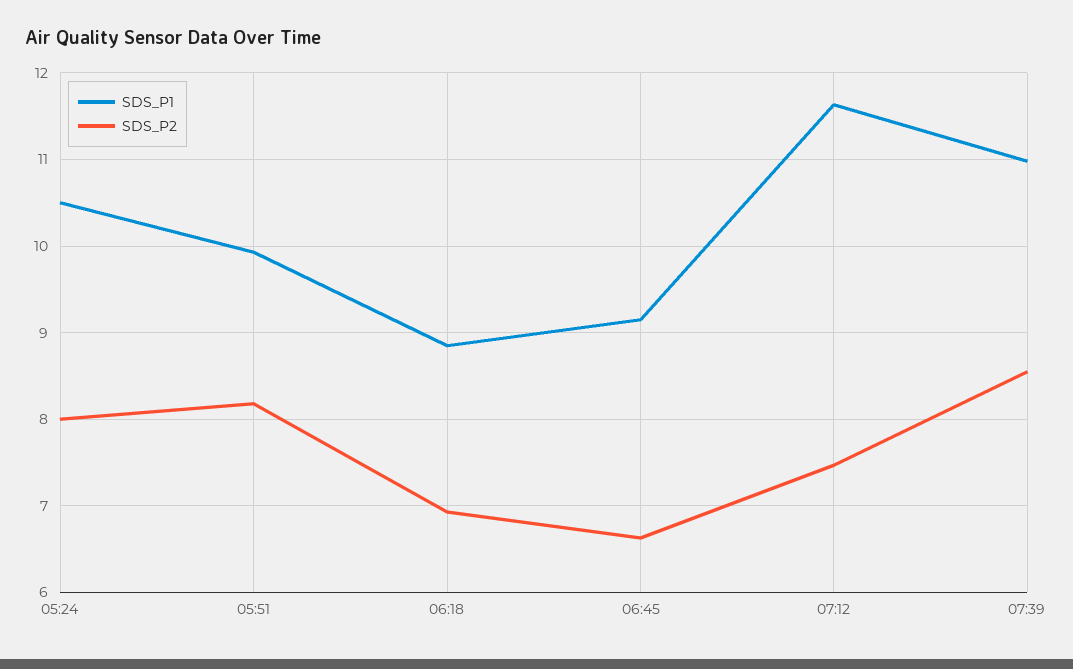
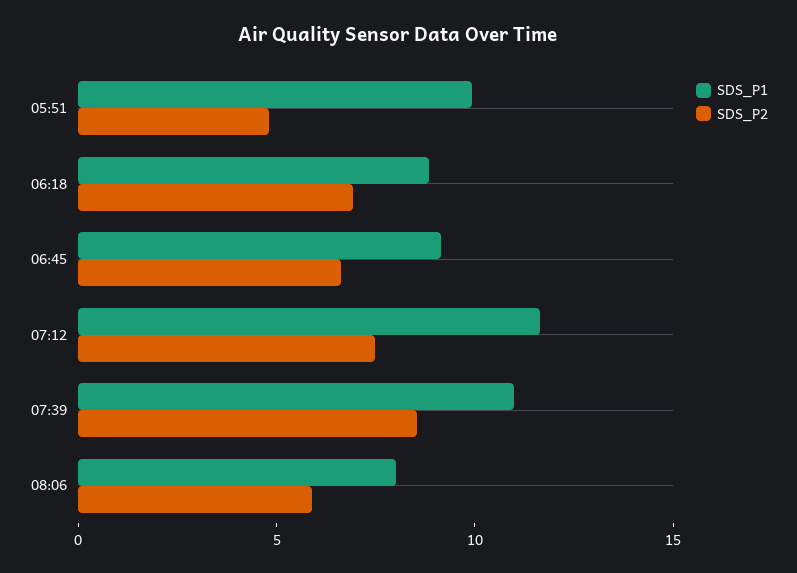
SDS_P1, 05:24: 10.5 -> none
SDS_P2, 05:24: 8 -> none
SDS_P2, 05:51: 8.2 -> 5
SDS_P1, 08:06: none -> 8
SDS_P2, 08:06: none -> 6

